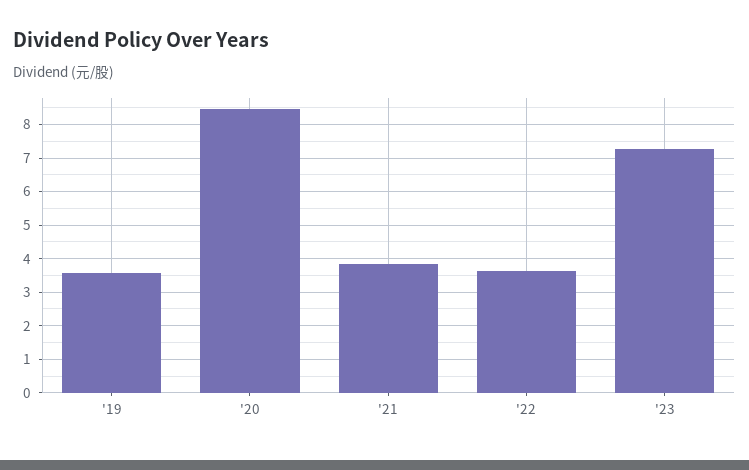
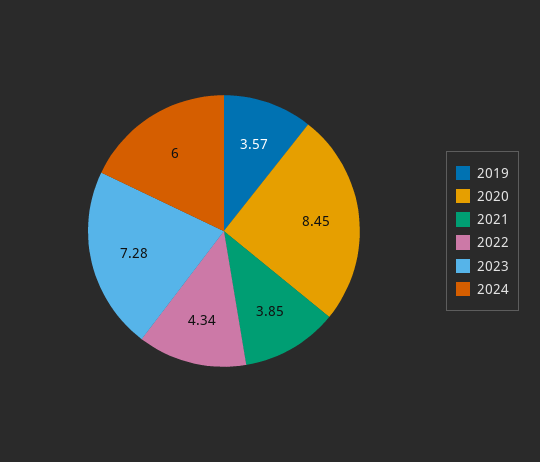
'22: 3.6 -> 4.34
2024: none -> 6

